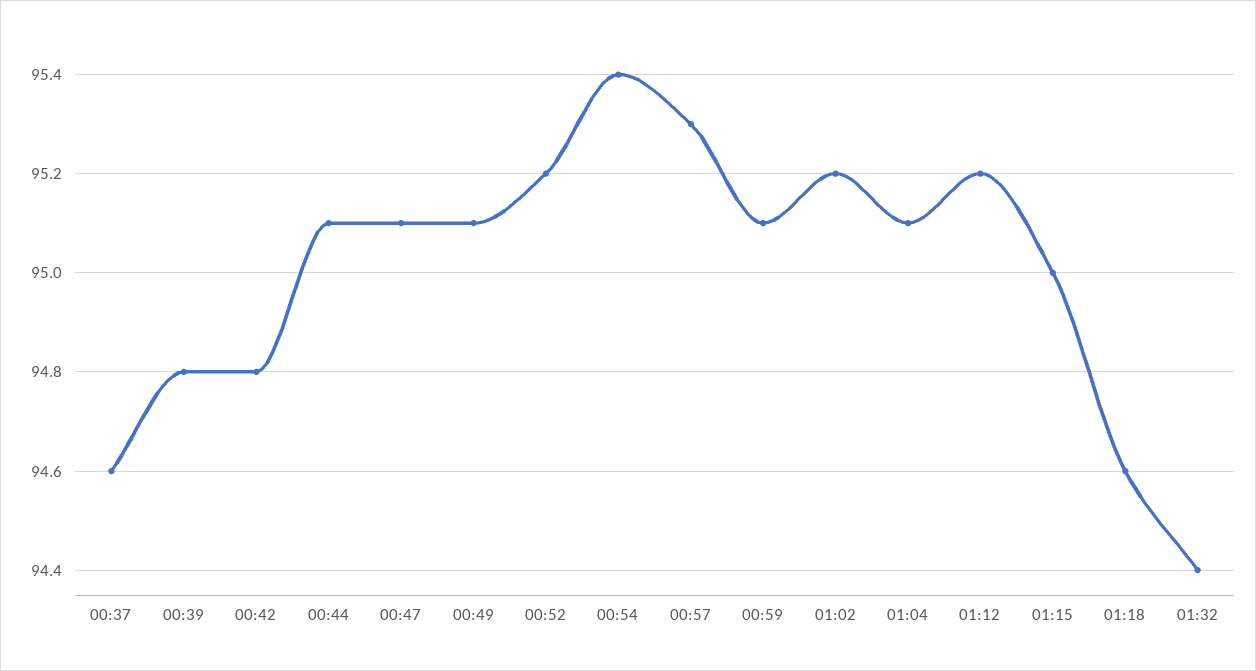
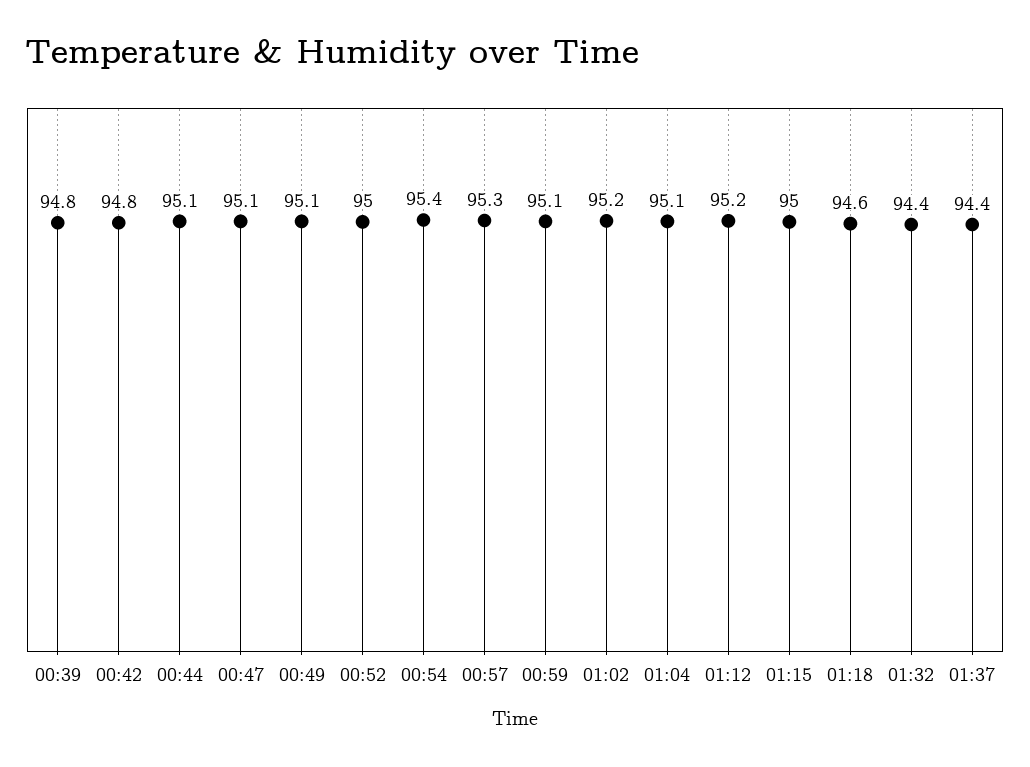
00:37: 94.6 -> none
00:52: 95.2 -> 95
01:37: none -> 94.4

